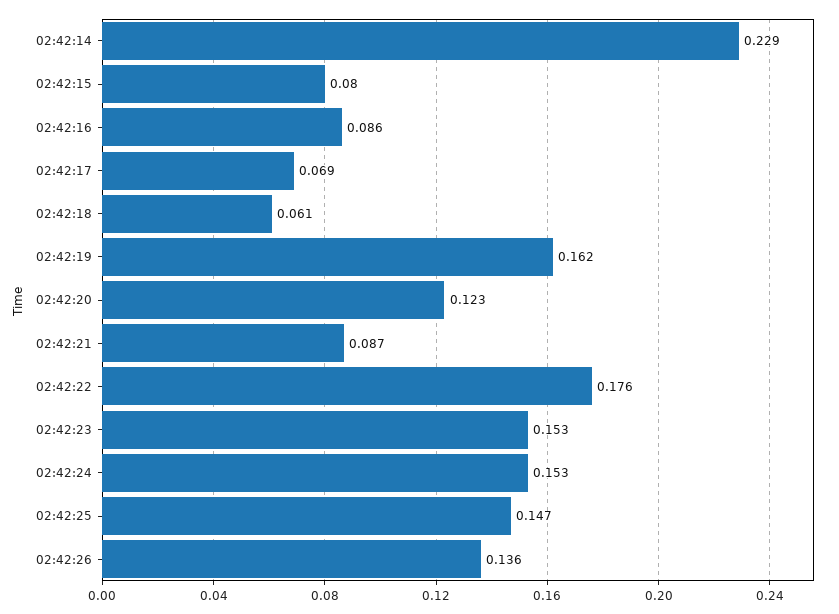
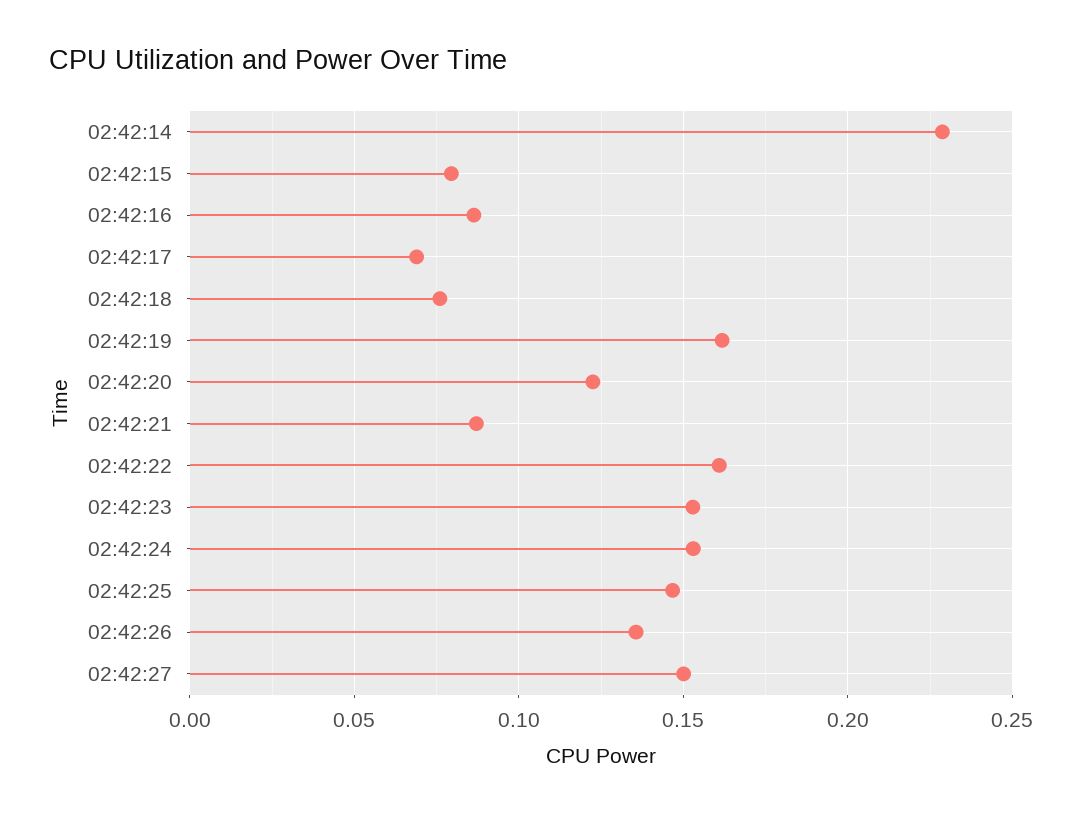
02:42:18: 0.061 -> 0.075
02:42:22: 0.176 -> 0.16
02:42:27: none -> 0.15

